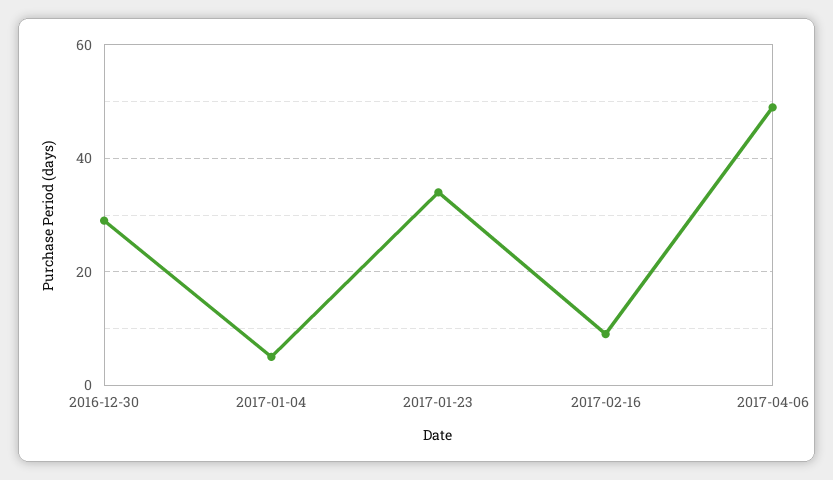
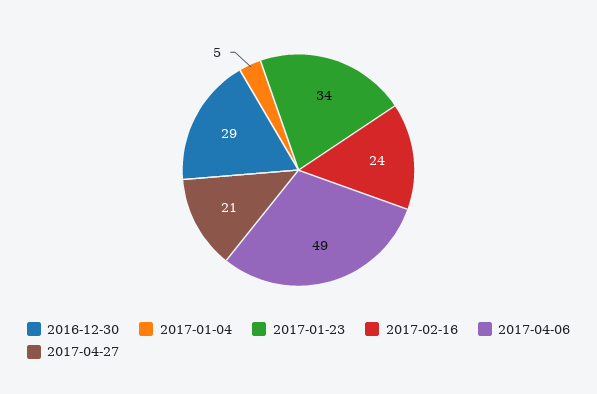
2017-02-16: 10 -> 24
2017-04-27: none -> 21

